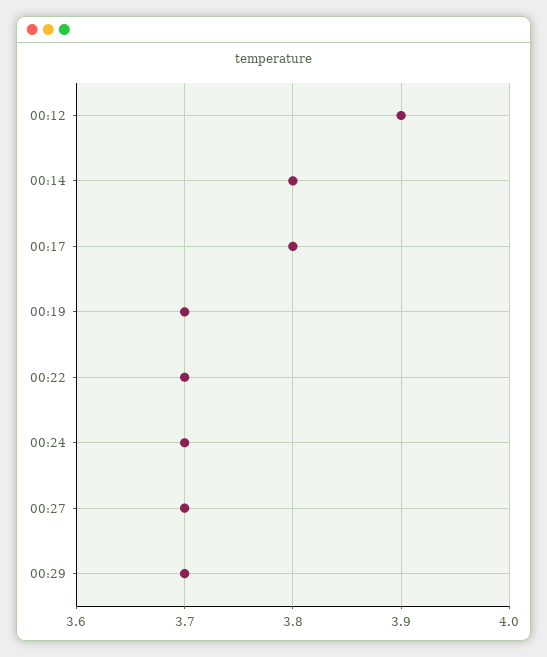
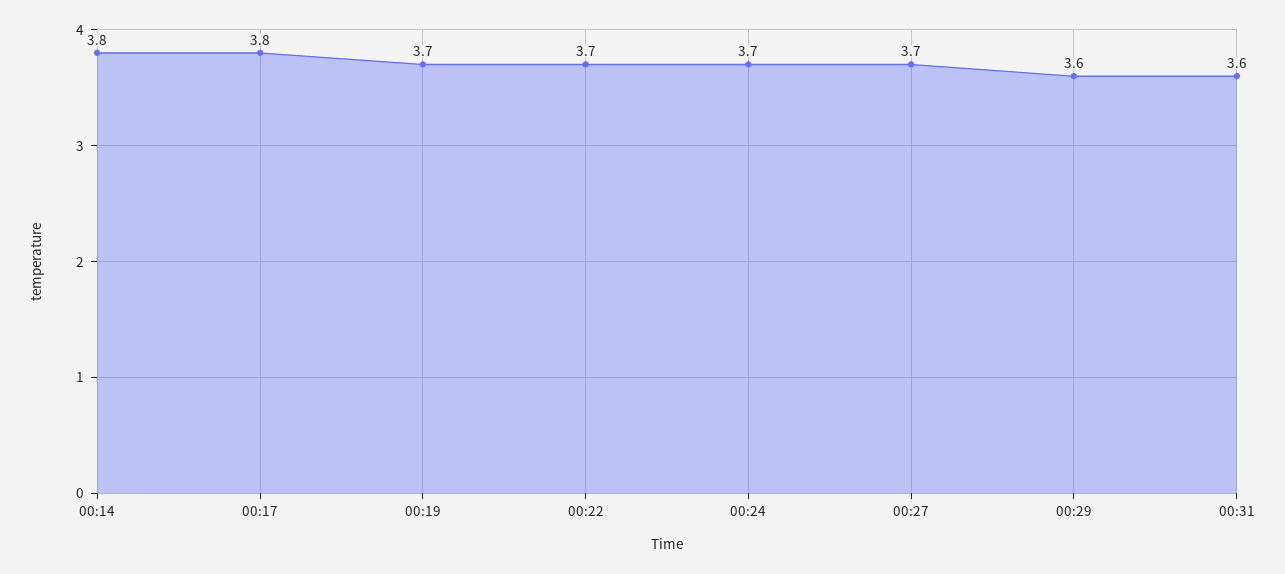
00:12: 3.9 -> none
00:29: 3.7 -> 3.6
00:31: none -> 3.6

